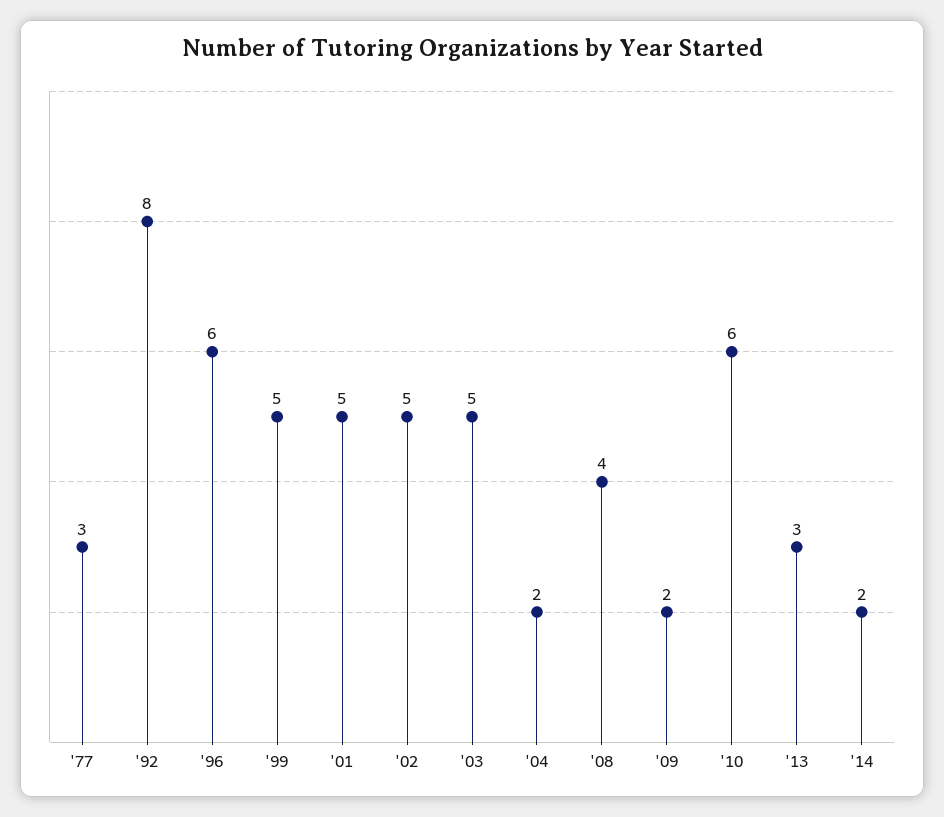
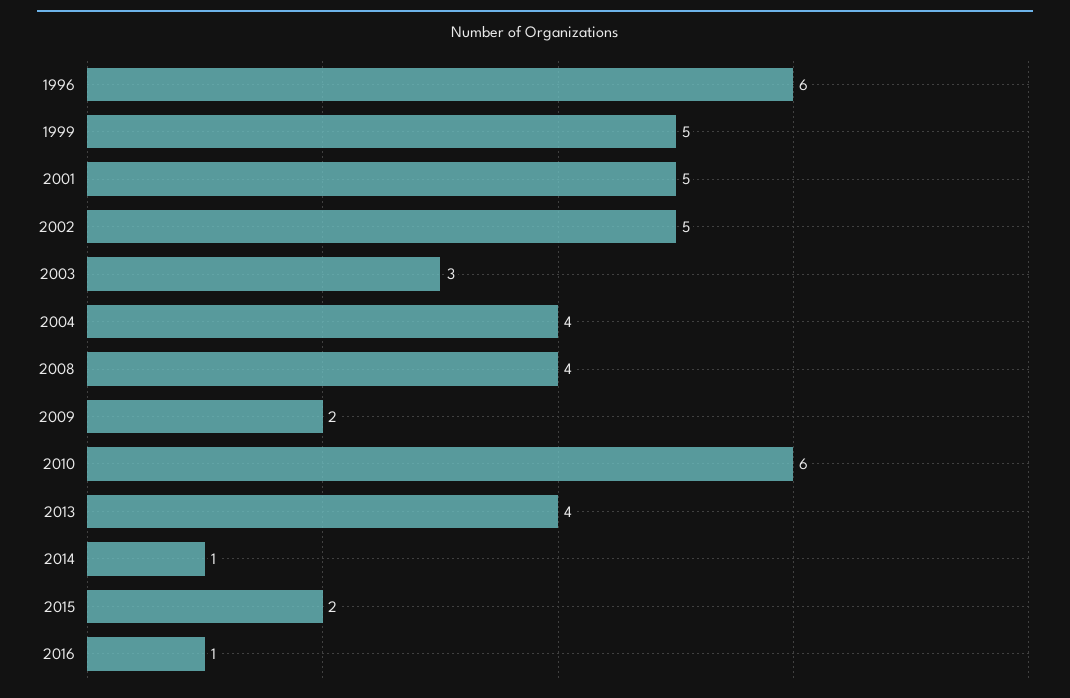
'77: 3 -> none
'92: 8 -> none
'03: 5 -> 3
'04: 2 -> 4
'13: 3 -> 4
'14: 2 -> 1
2015: none -> 2
2016: none -> 1

